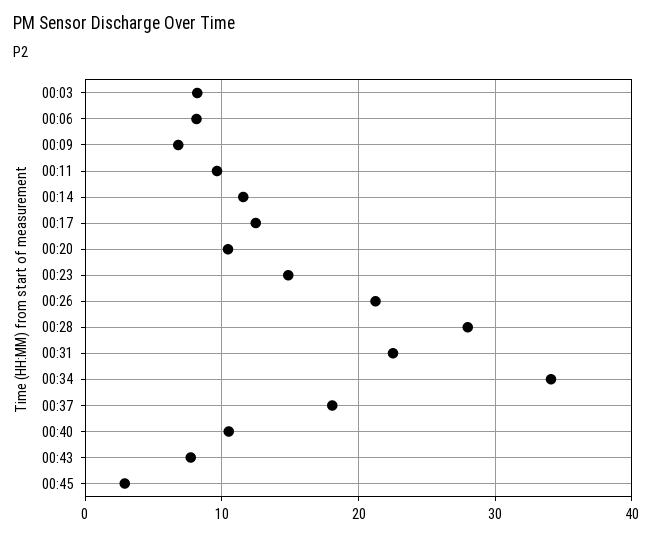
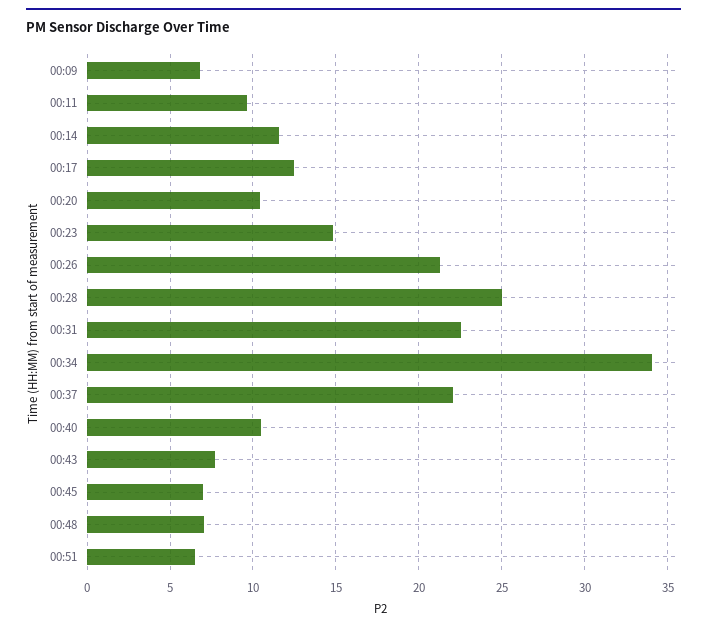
00:03: 8 -> none
00:06: 8 -> none
00:28: 28 -> 25
00:37: 18 -> 22
00:45: 3 -> 7
00:48: none -> 7
00:51: none -> 6.5

